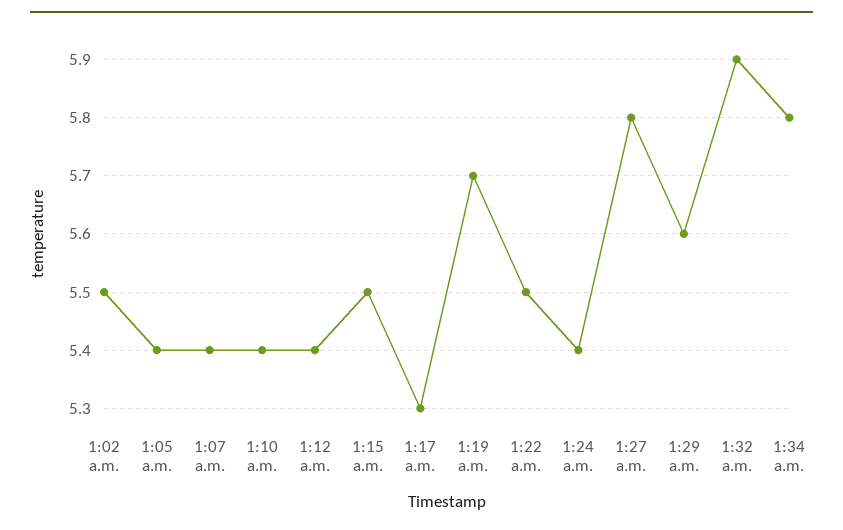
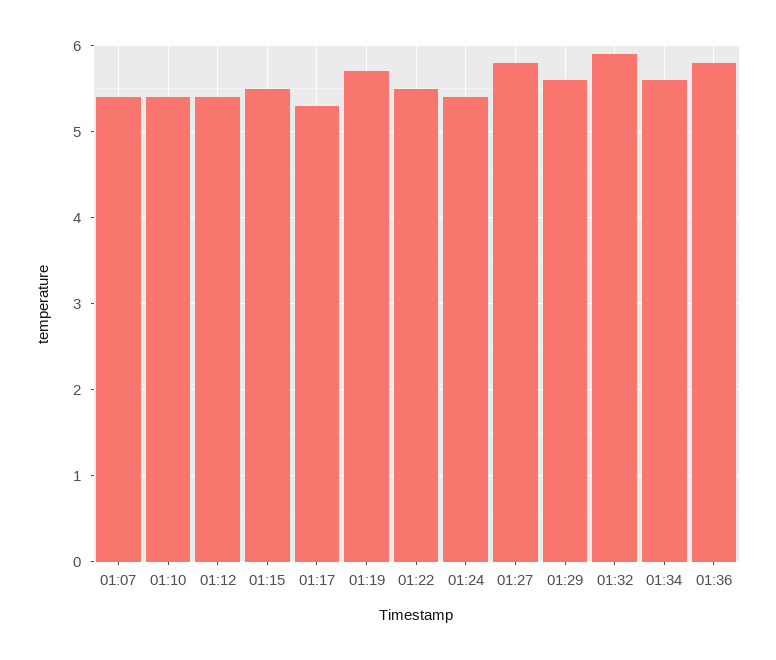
1:02 a.m.: 5.5 -> none
1:05 a.m.: 5.4 -> none
1:34 a.m.: 5.8 -> 5.6
01:36: none -> 5.8

